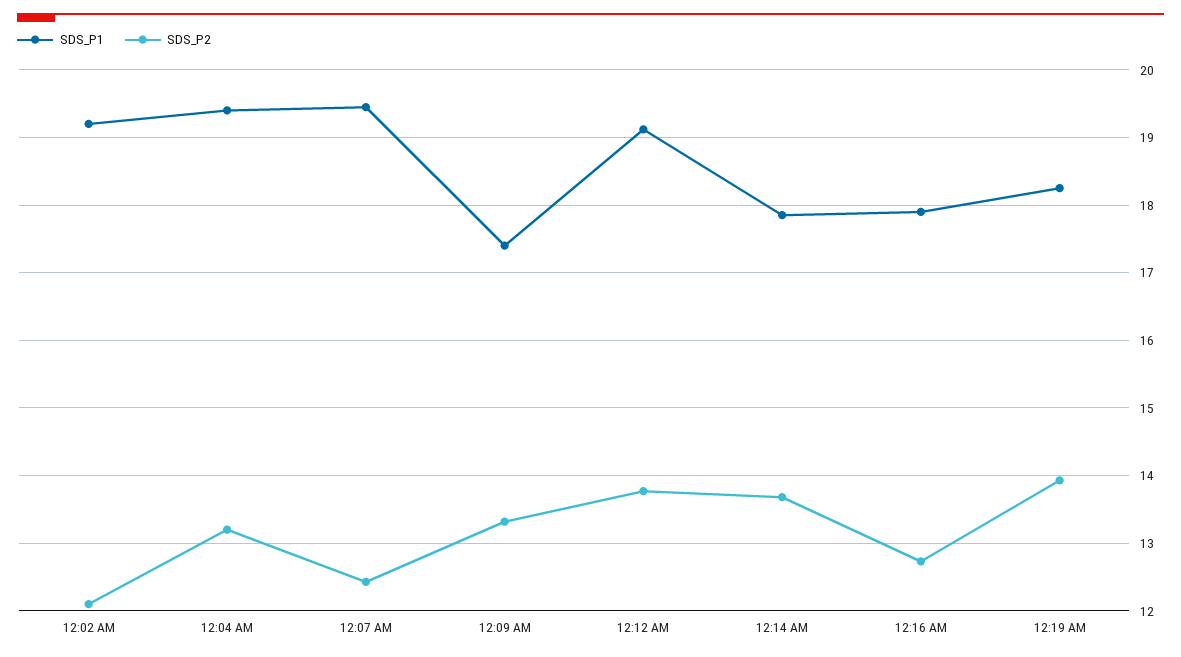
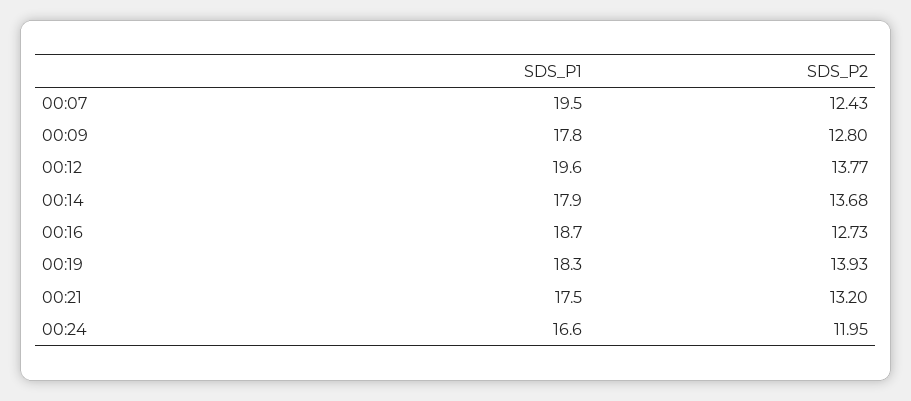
SDS_P1, 12:02 AM: 19.2 -> none
SDS_P2, 12:02 AM: 12.1 -> none
SDS_P1, 12:04 AM: 19.4 -> none
SDS_P2, 12:04 AM: 13.2 -> none
SDS_P1, 12:09 AM: 17.4 -> 17.8
SDS_P2, 12:09 AM: 13.3 -> 12.8
SDS_P1, 12:12 AM: 19.1 -> 19.6
SDS_P1, 12:16 AM: 17.9 -> 18.7
SDS_P1, 00:21: none -> 17.5
SDS_P2, 00:21: none -> 13.2
SDS_P1, 00:24: none -> 16.6
SDS_P2, 00:24: none -> 11.95

